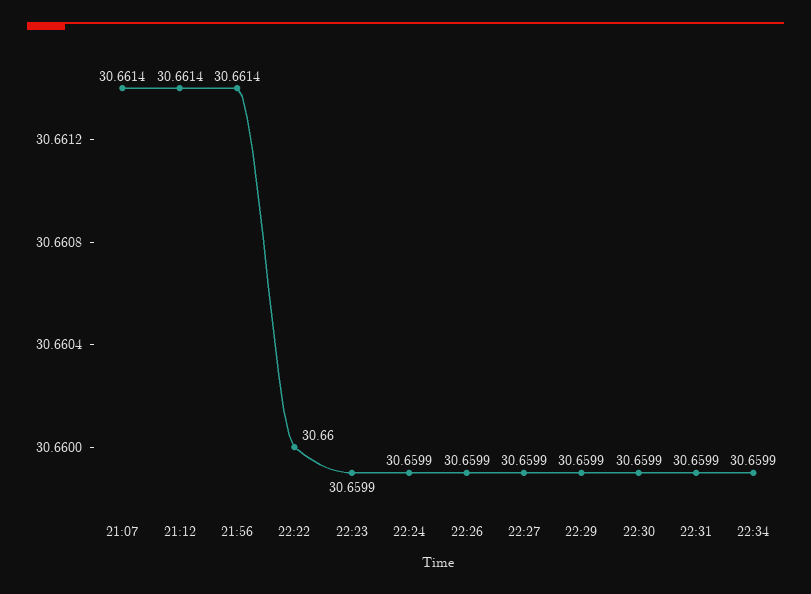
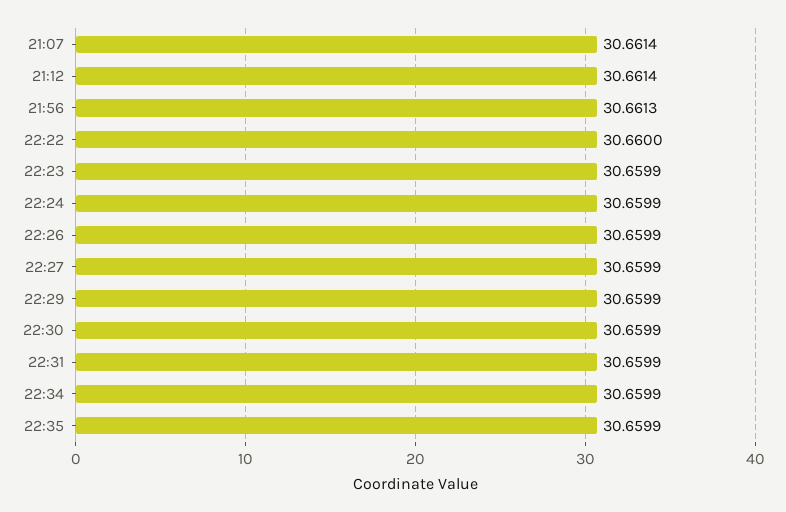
21:56: 30.6614 -> 30.6613
22:35: none -> 30.6599

